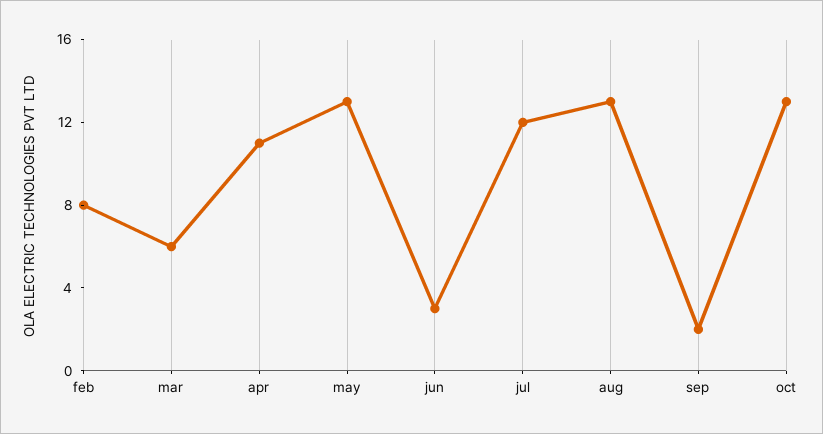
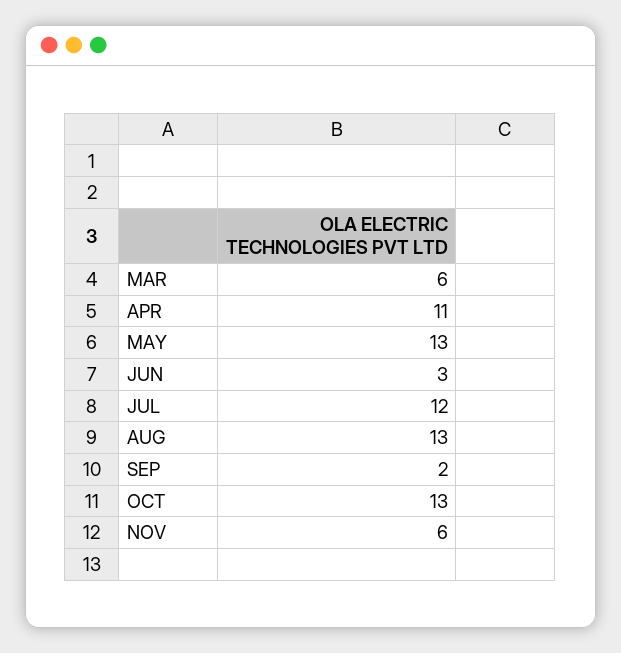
feb: 8 -> none
NOV: none -> 6

